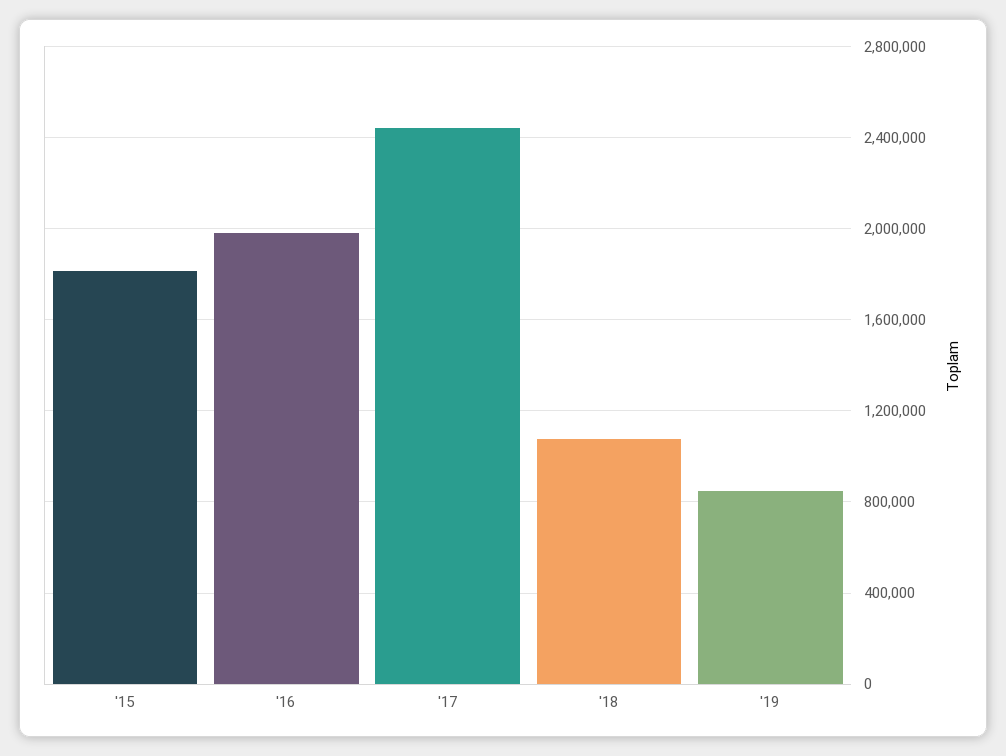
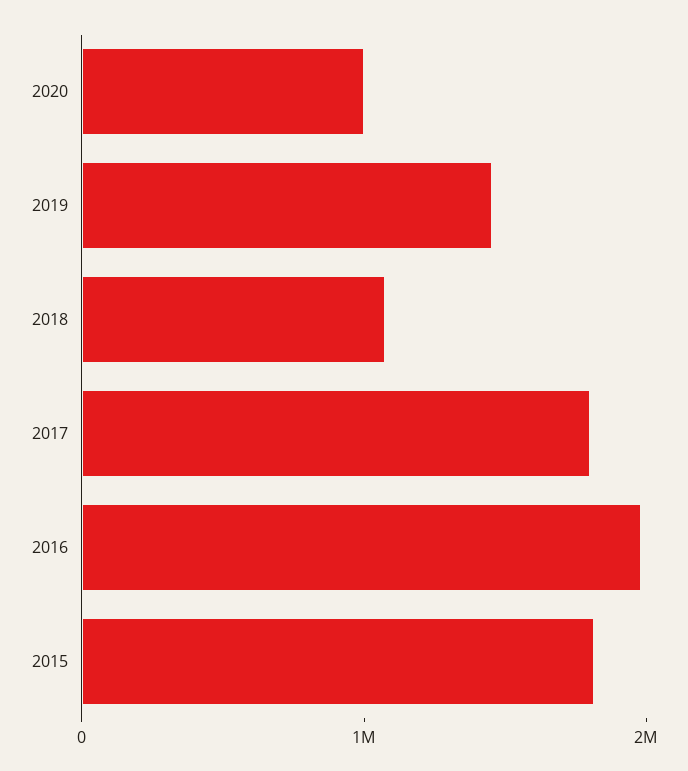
'17: 2450000 -> 1800000
'19: 850000 -> 1400000
2020: none -> 1000000

